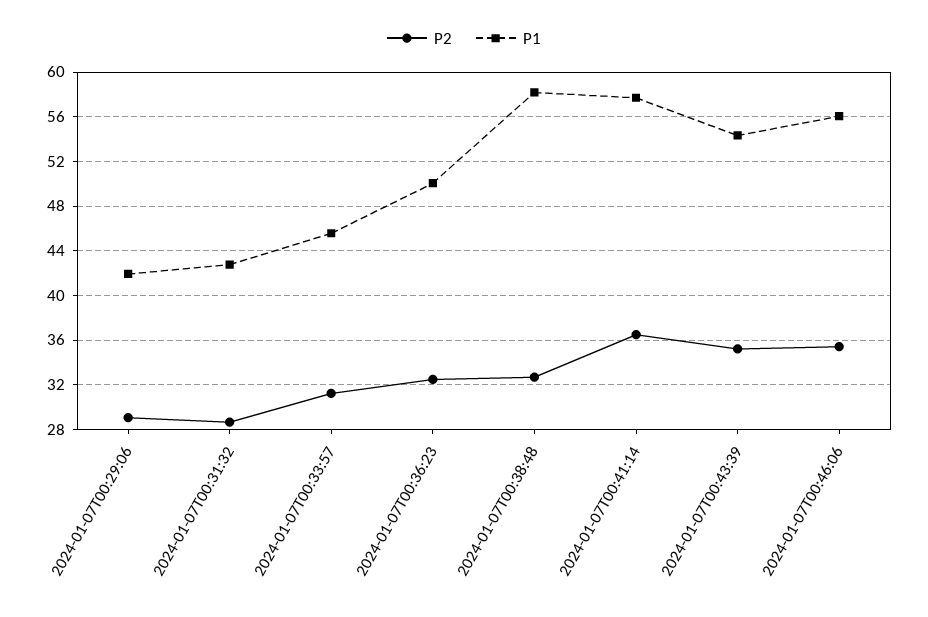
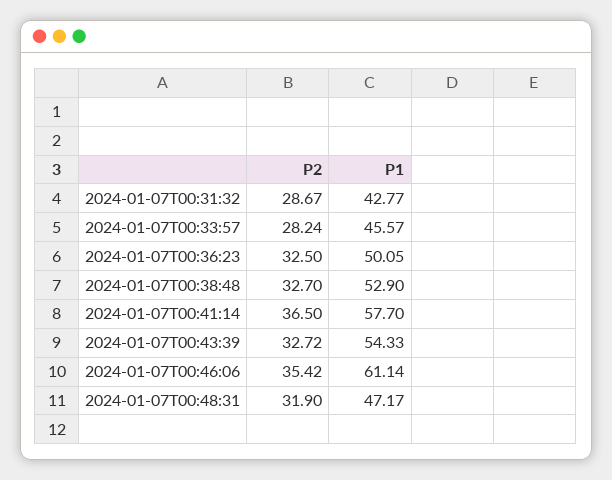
P2, 2024-01-07T00:29:06: 29 -> none
P1, 2024-01-07T00:29:06: 42 -> none
P2, 2024-01-07T00:33:57: 31 -> 28.24
P1, 2024-01-07T00:38:48: 58 -> 52.9
P2, 2024-01-07T00:43:39: 35 -> 32.72
P1, 2024-01-07T00:46:06: 56 -> 61.14
P2, 2024-01-07T00:48:31: none -> 31.9
P1, 2024-01-07T00:48:31: none -> 47.17

